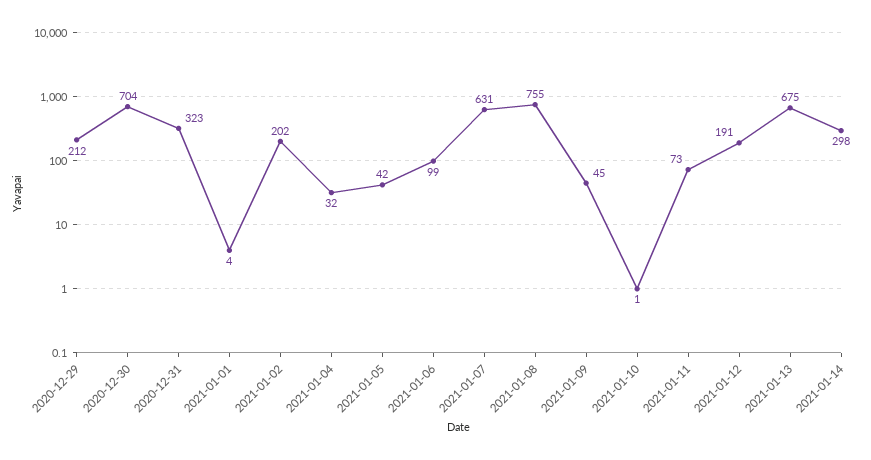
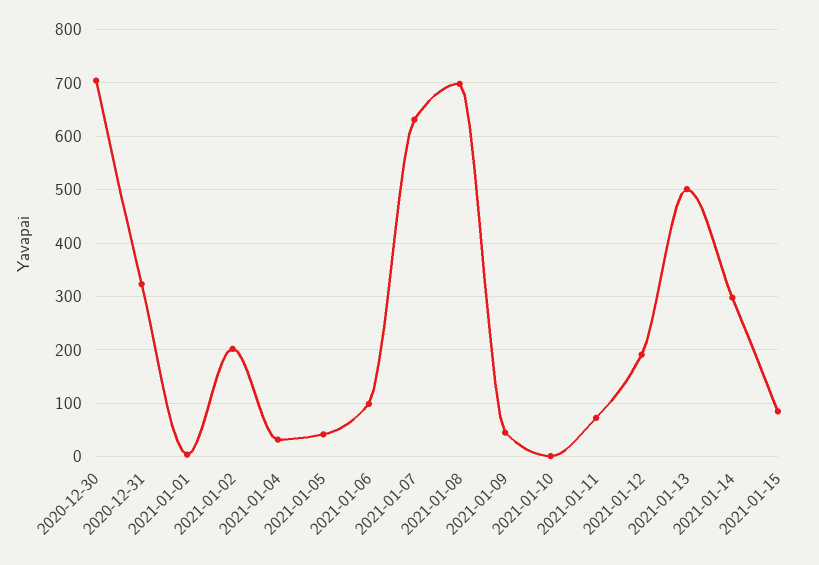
2020-12-29: 212 -> none
2021-01-08: 755 -> 700
2021-01-13: 675 -> 500
2021-01-15: none -> 80

